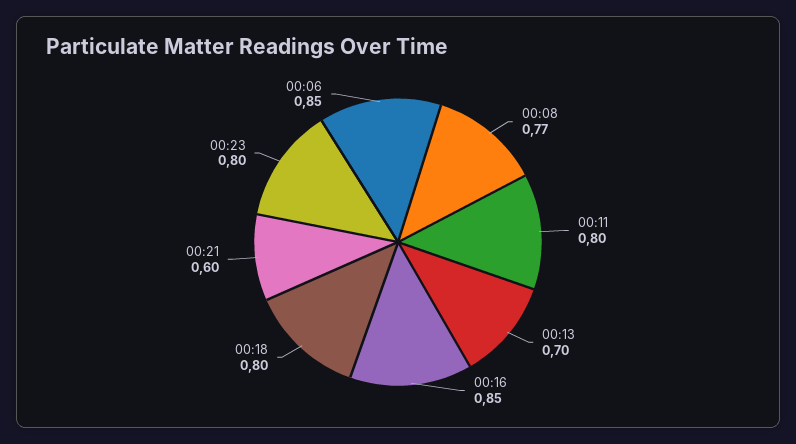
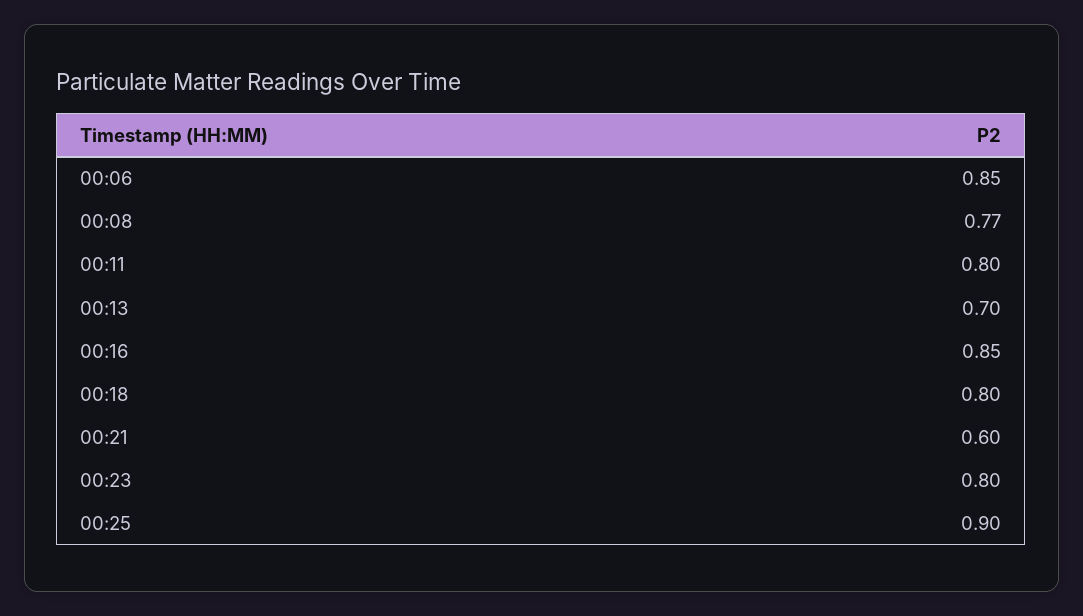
00:25: none -> 0.9

